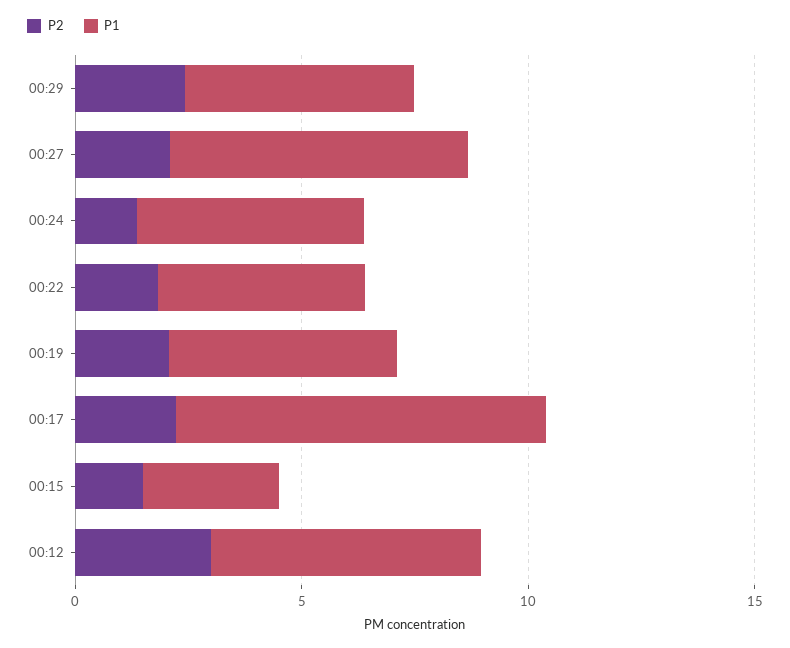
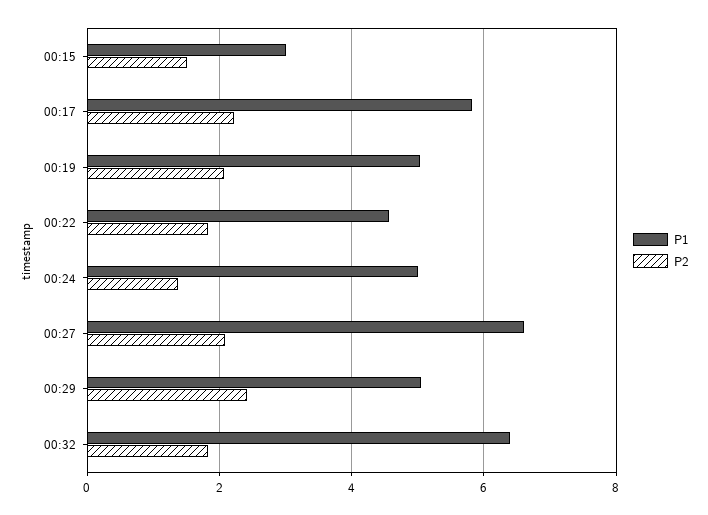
P1, 00:17: 8 -> 5.8
P2, 00:12: 3 -> none
P1, 00:12: 6 -> none
P1, 00:32: none -> 6.4
P2, 00:32: none -> 1.8

